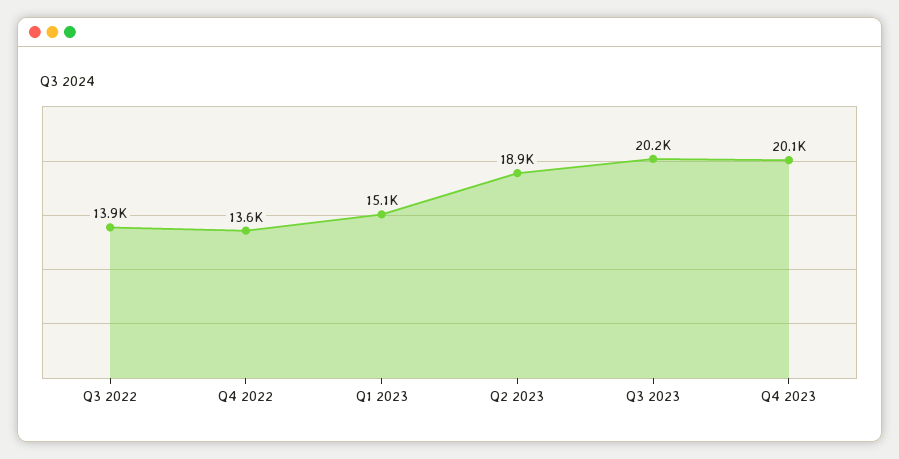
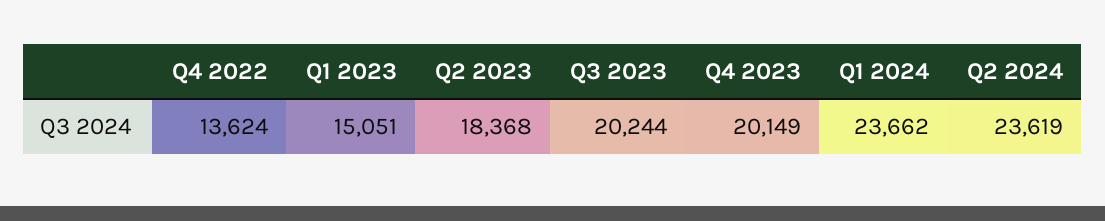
Q3 2022: 13900 -> none
Q2 2023: 18900 -> 18368
Q1 2024: none -> 23662
Q2 2024: none -> 23619

